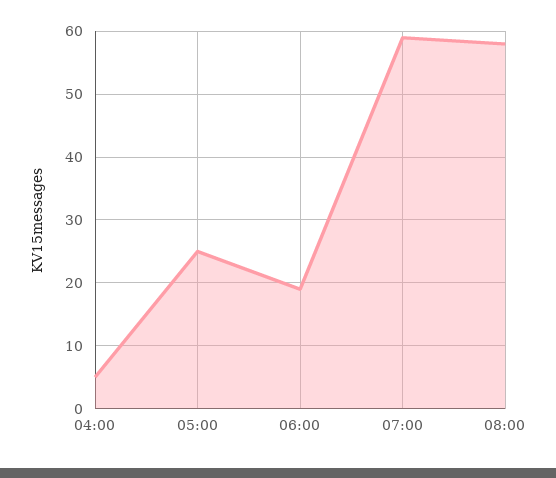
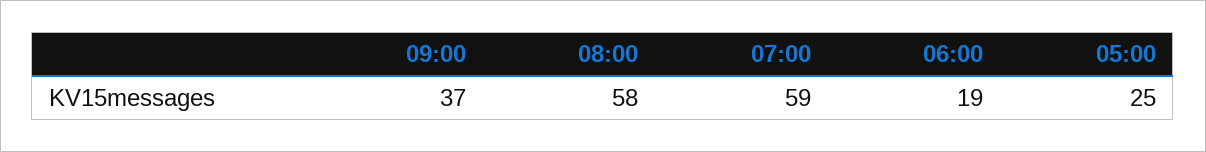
04:00: 5 -> none
09:00: none -> 37

